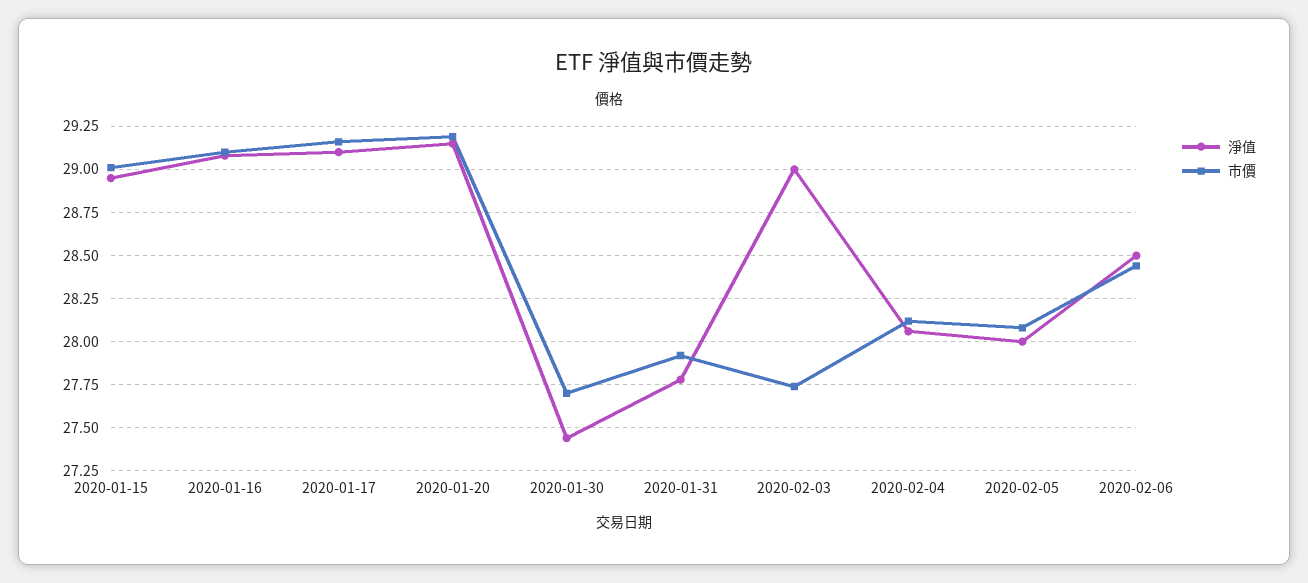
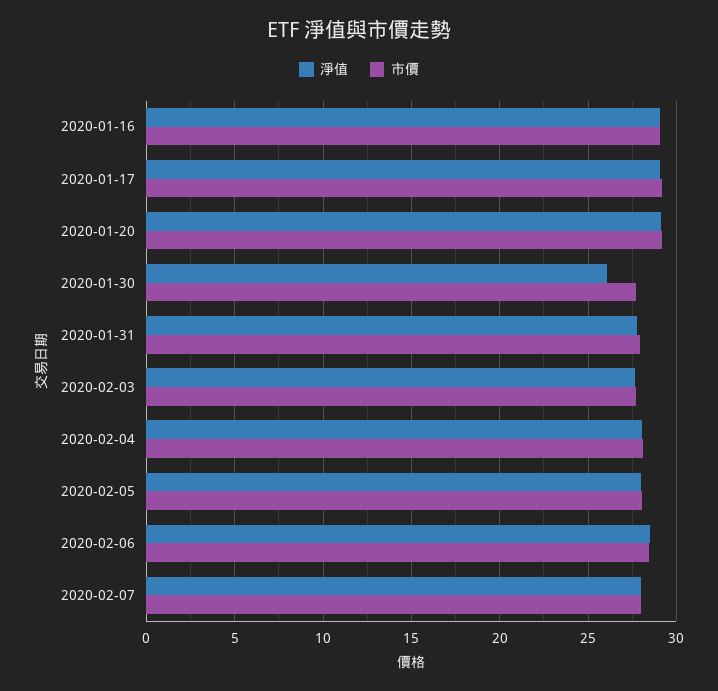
淨值, 2020-01-15: 28.95 -> none
市價, 2020-01-15: 29 -> none
淨值, 2020-01-30: 27.45 -> 26
淨值, 2020-02-03: 29 -> 27.5
淨值, 2020-02-07: none -> 28
市價, 2020-02-07: none -> 28

